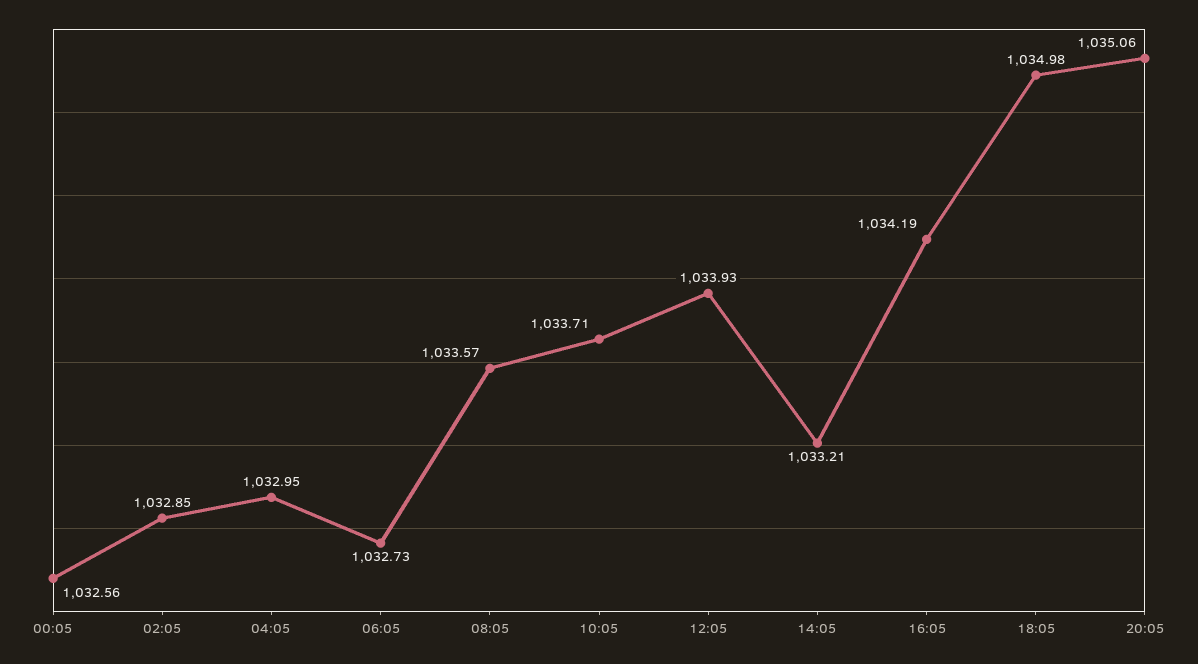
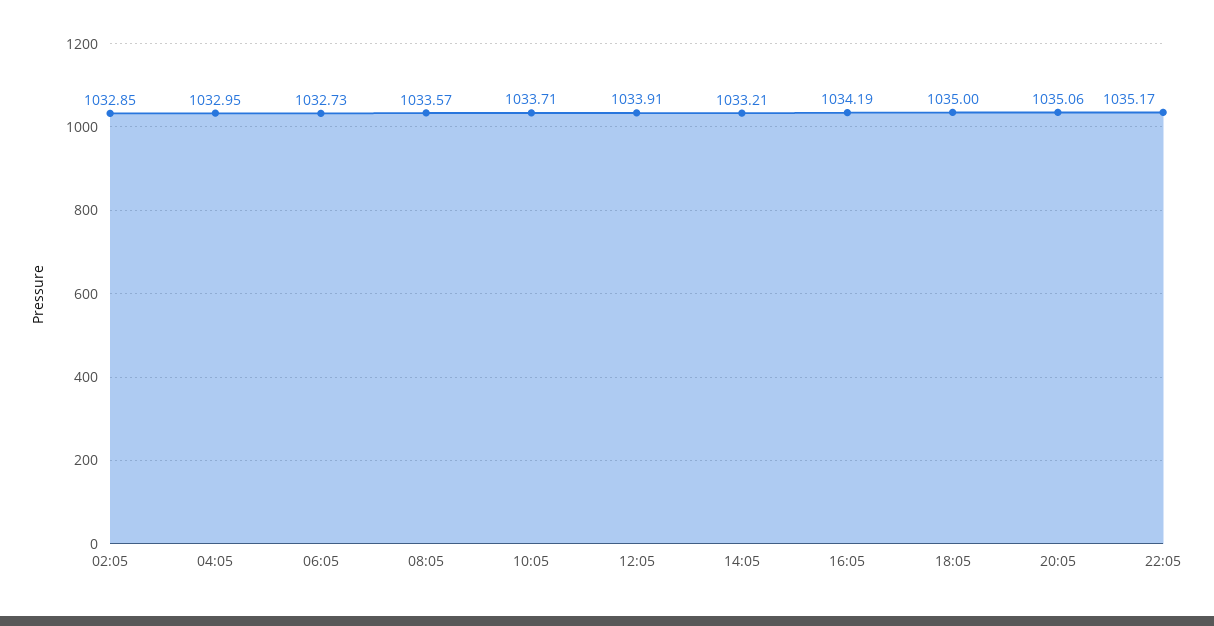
00:05: 1032.56 -> none
12:05: 1033.93 -> 1033.91
18:05: 1034.98 -> 1035
22:05: none -> 1035.17

